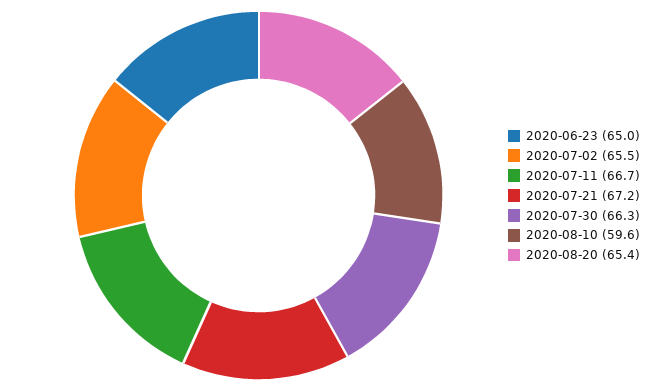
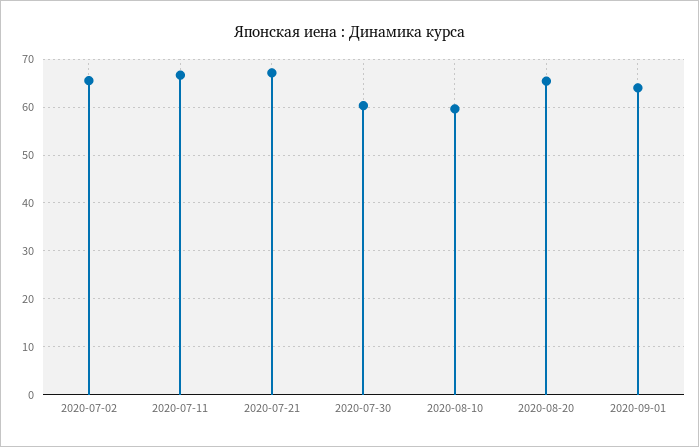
2020-06-23: 65 -> none
2020-07-30: 66.3 -> 60
2020-09-01: none -> 64

